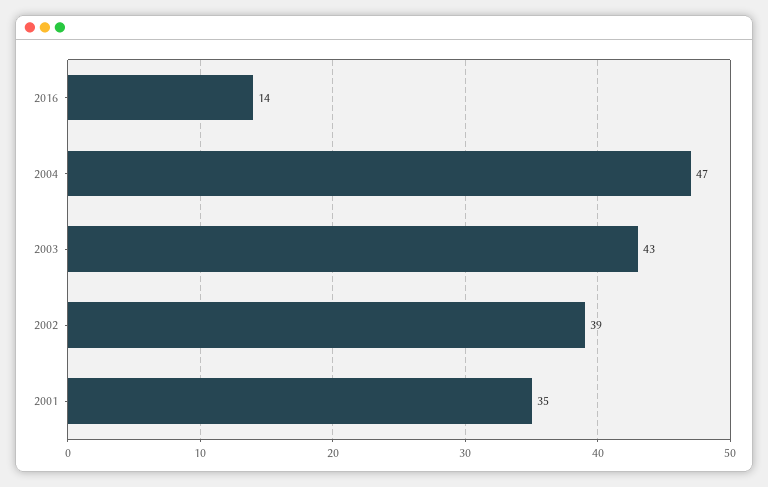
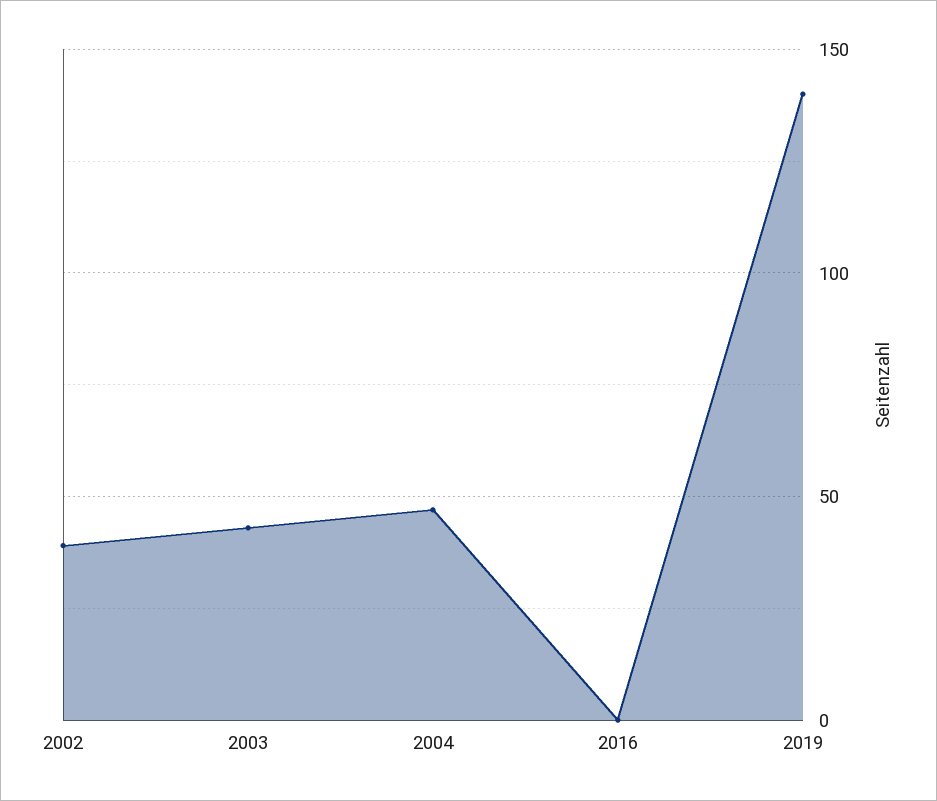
2016: 14 -> 0
2001: 35 -> none
2019: none -> 140

